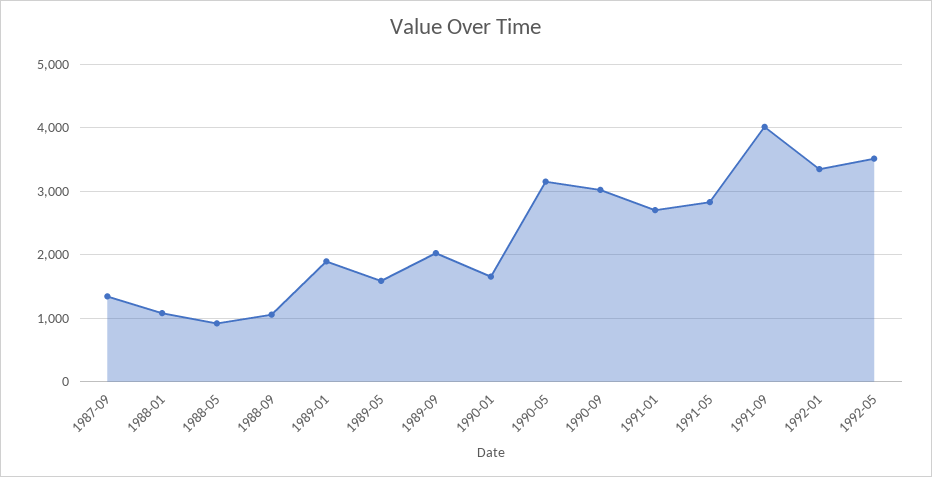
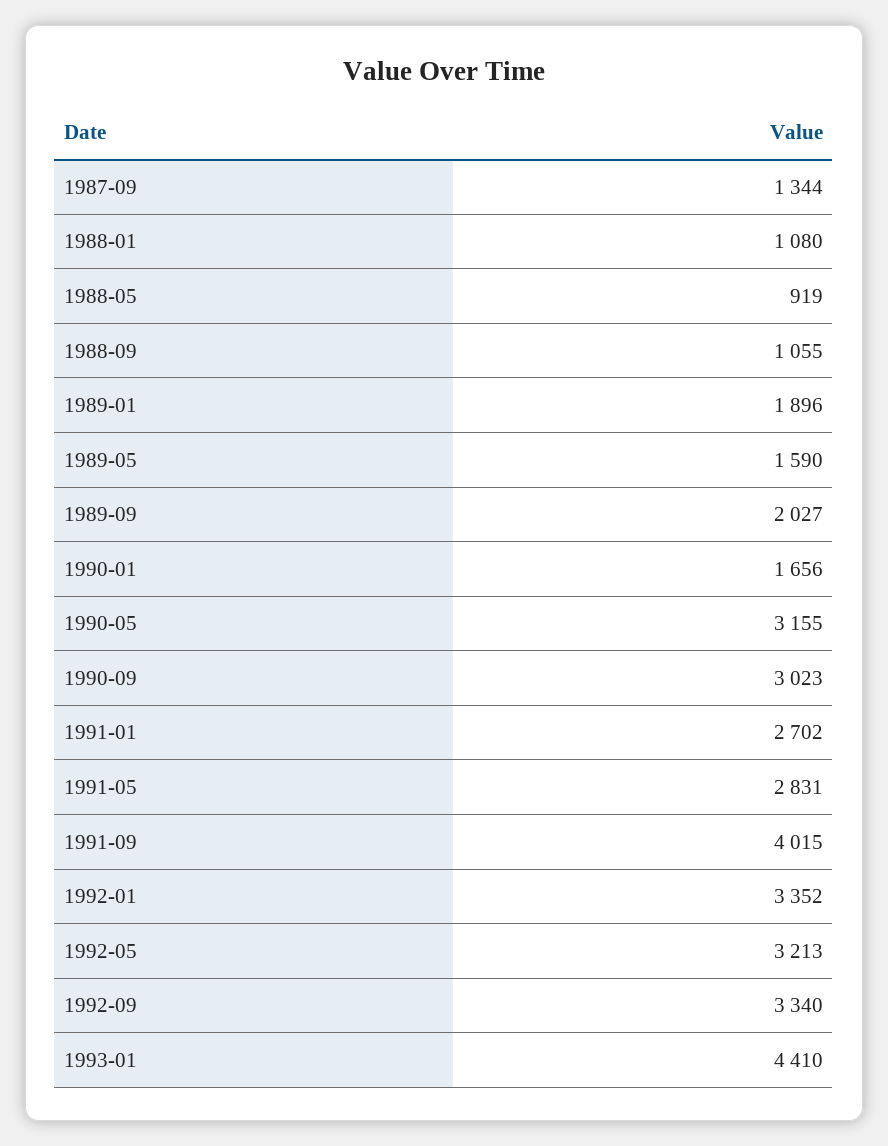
1992-05: 3500 -> 3213
1992-09: none -> 3340
1993-01: none -> 4410

